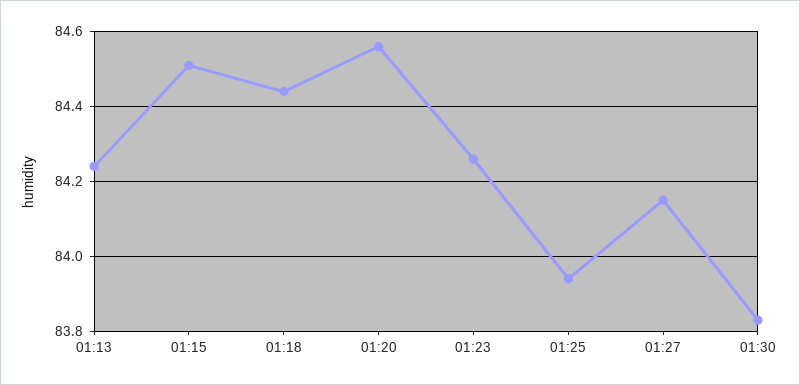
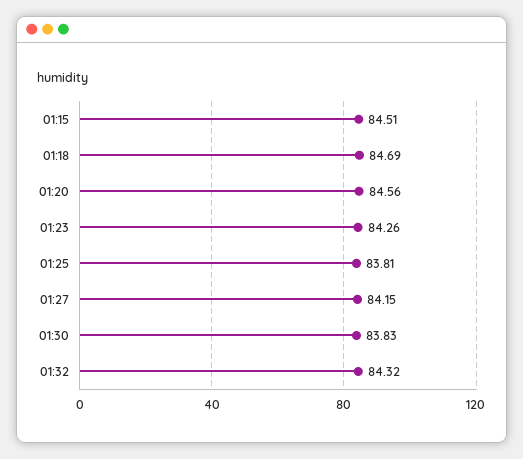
01:13: 84.25 -> none
01:18: 84.45 -> 84.69
01:25: 83.95 -> 83.81
01:32: none -> 84.32

